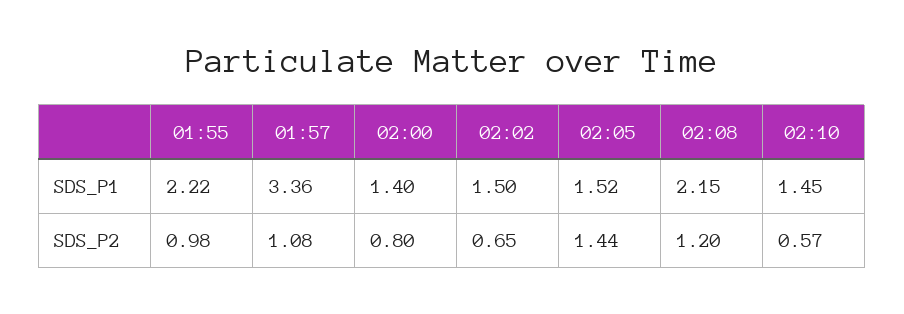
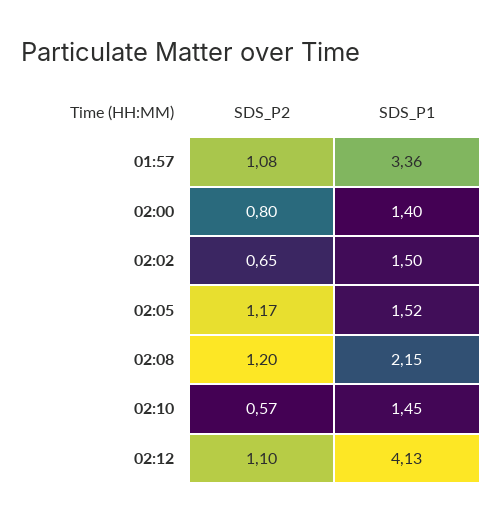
01:55, SDS_P1: 2.22 -> none
01:55, SDS_P2: 0.98 -> none
02:05, SDS_P2: 1.44 -> 1.17
02:12, SDS_P2: none -> 1.1
02:12, SDS_P1: none -> 4.13

